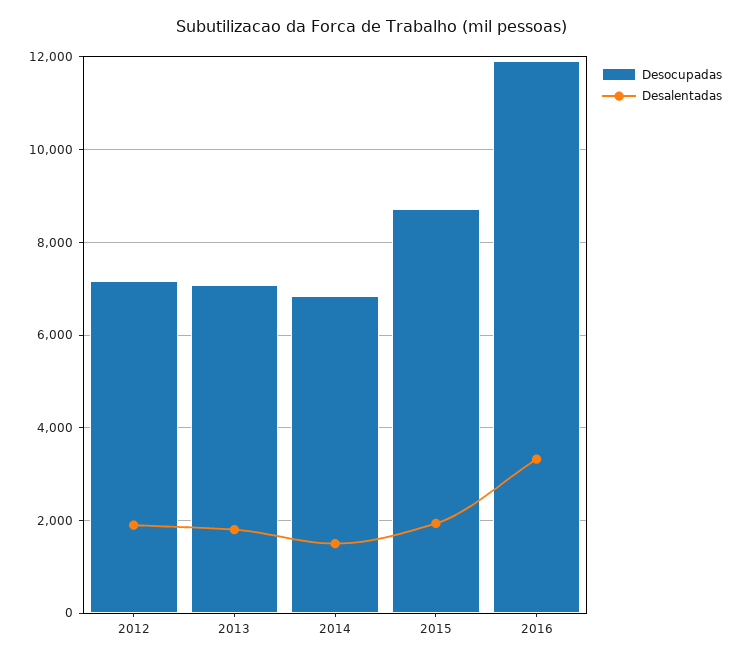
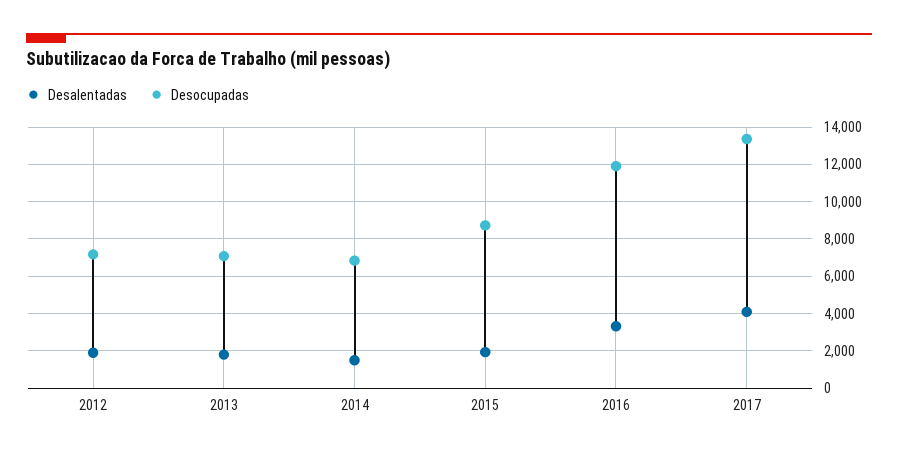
Desalentadas, 2017: none -> 4000
Desocupadas, 2017: none -> 13500

